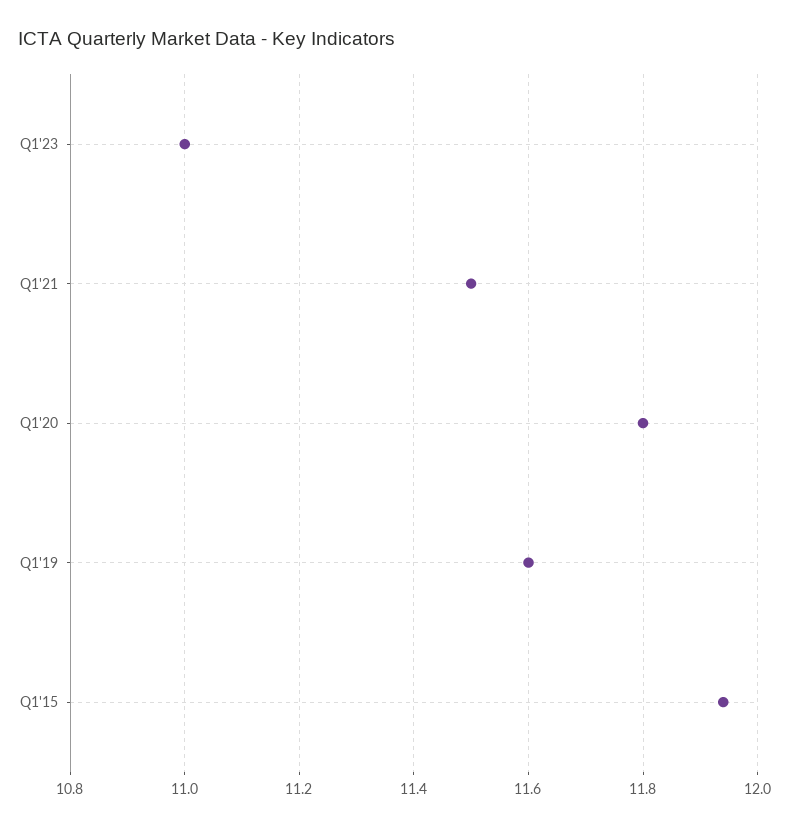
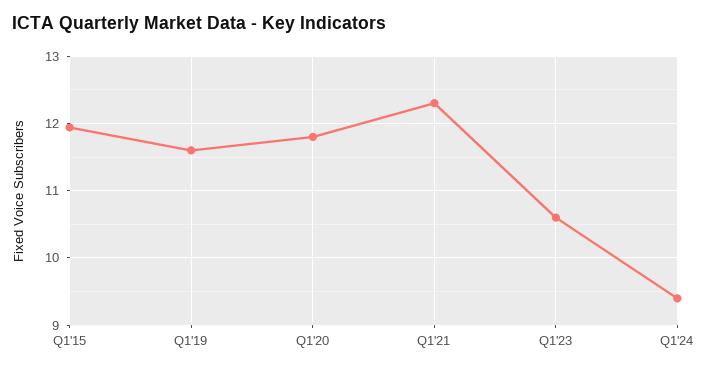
Q1'23: 11 -> 10.6
Q1'21: 11.5 -> 12.3
Q1'24: none -> 9.4

